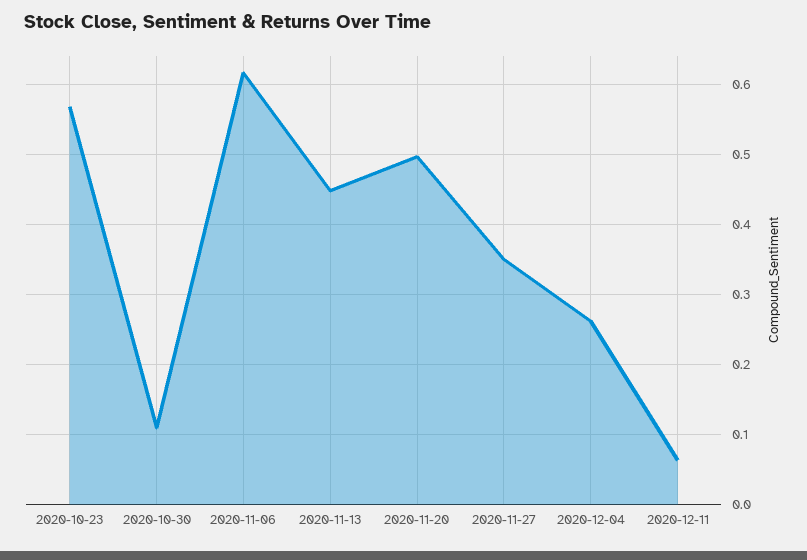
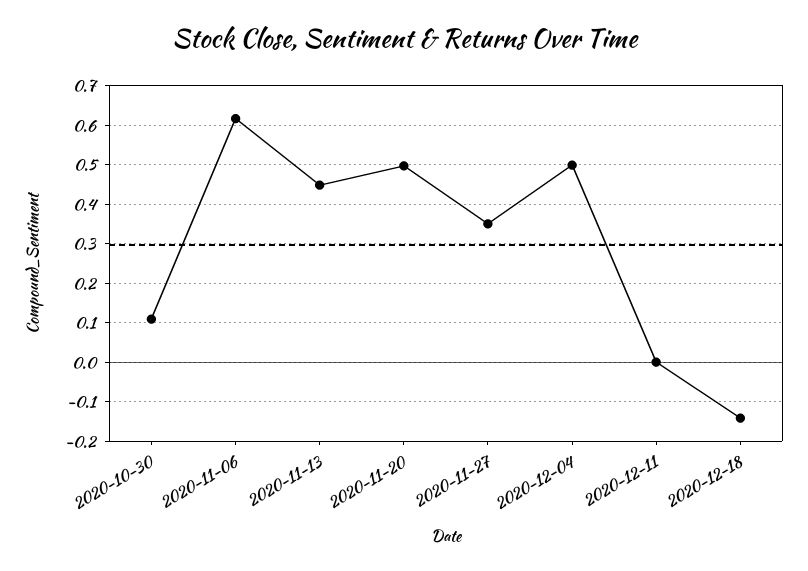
2020-10-23: 0.57 -> none
2020-12-04: 0.26 -> 0.5
2020-12-11: 0.06 -> 0
2020-12-18: none -> -0.14

